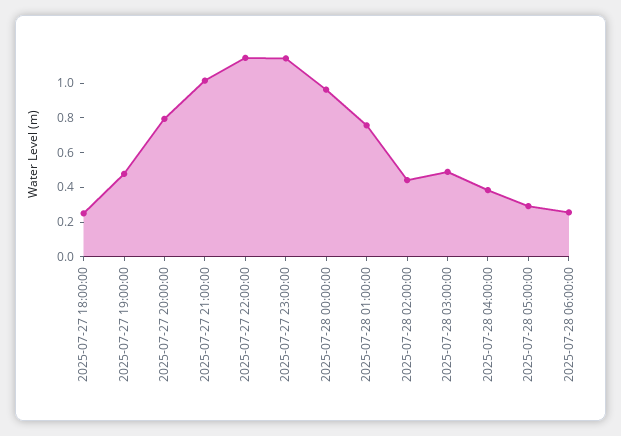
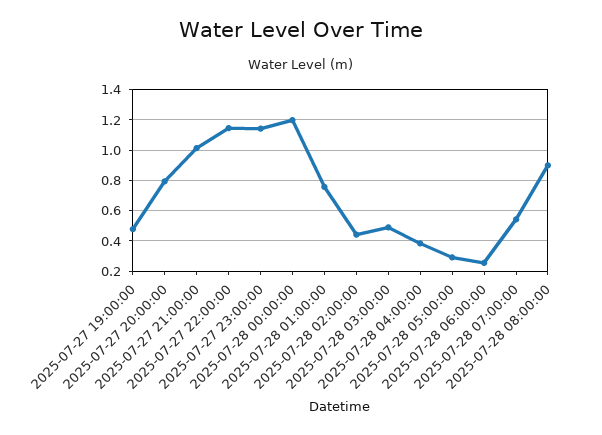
2025-07-27 18:00:00: 0.25 -> none
2025-07-28 00:00:00: 0.95 -> 1.2
2025-07-28 07:00:00: none -> 0.55
2025-07-28 08:00:00: none -> 0.9

